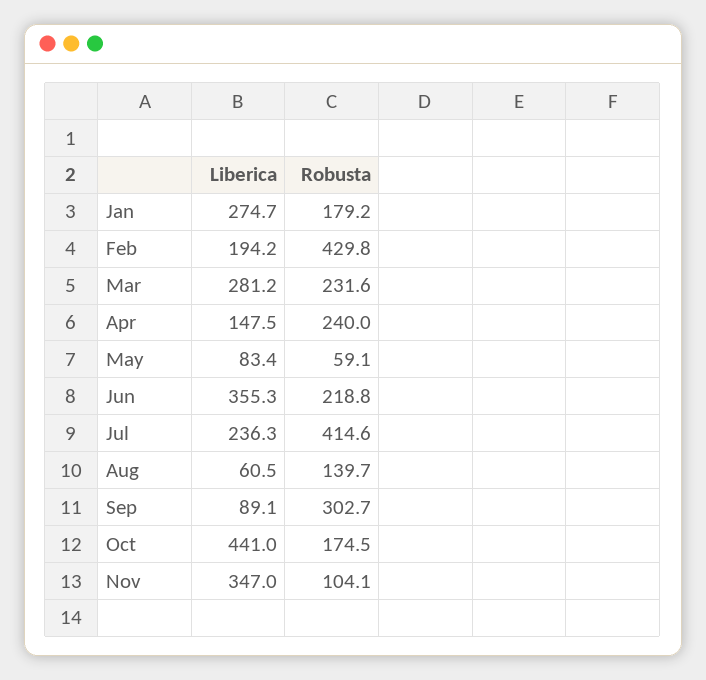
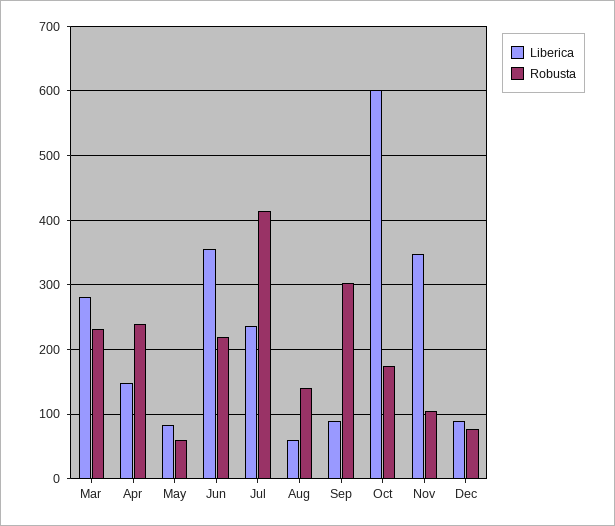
Liberica, Jan: 274.7 -> none
Robusta, Jan: 179.2 -> none
Liberica, Feb: 194.2 -> none
Robusta, Feb: 429.8 -> none
Liberica, Oct: 441 -> 600
Liberica, Dec: none -> 90
Robusta, Dec: none -> 80

